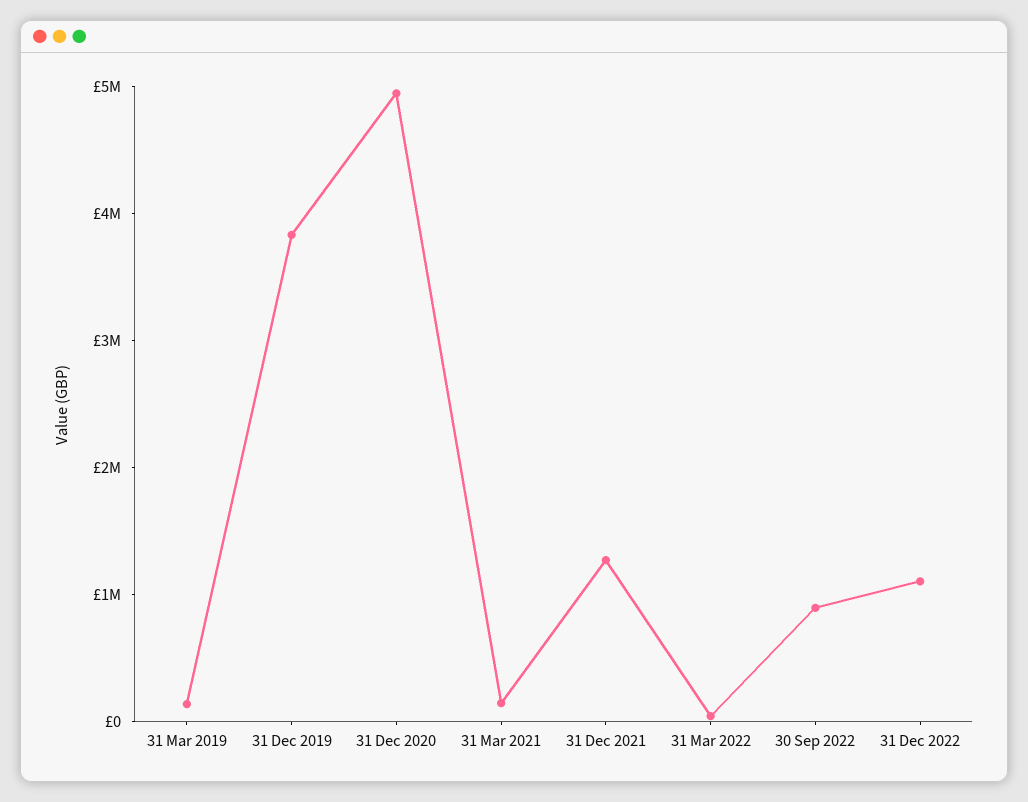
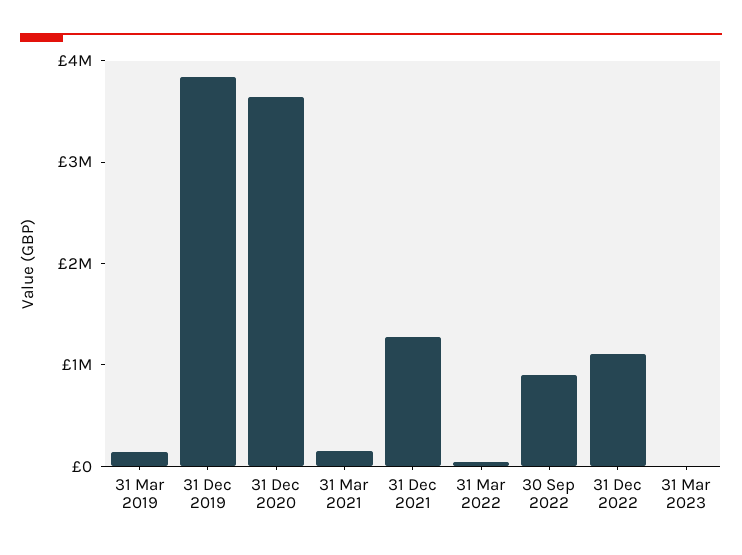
31 Dec 2020: 5000000 -> 3600000
31 Mar 2023: none -> 0

